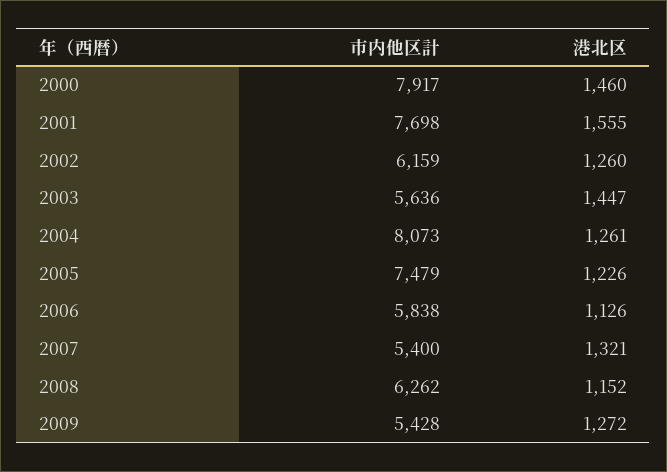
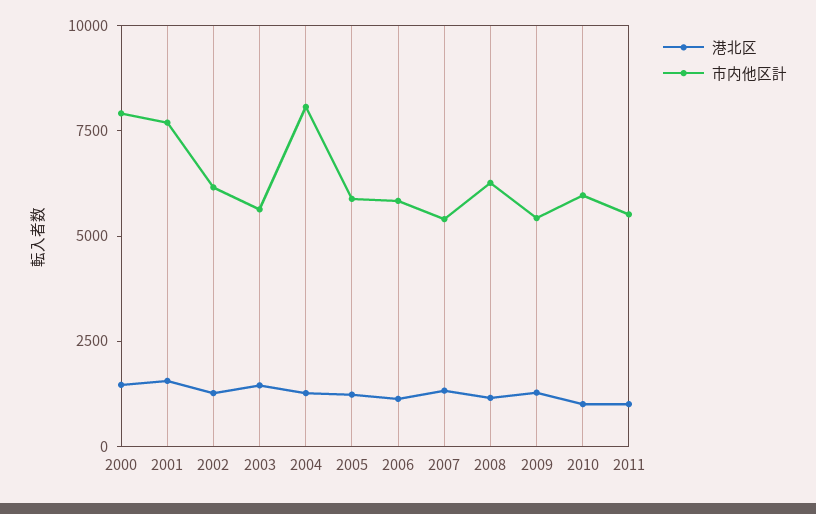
市内他区計, 2005: 7479 -> 6000
港北区, 2010: none -> 1000
市内他区計, 2010: none -> 6000
港北区, 2011: none -> 1000
市内他区計, 2011: none -> 5500

